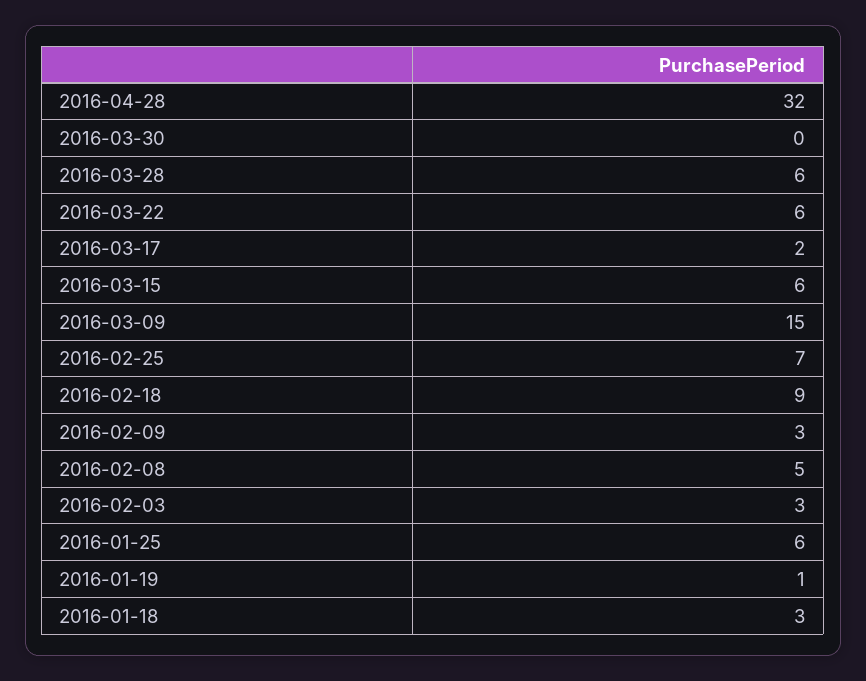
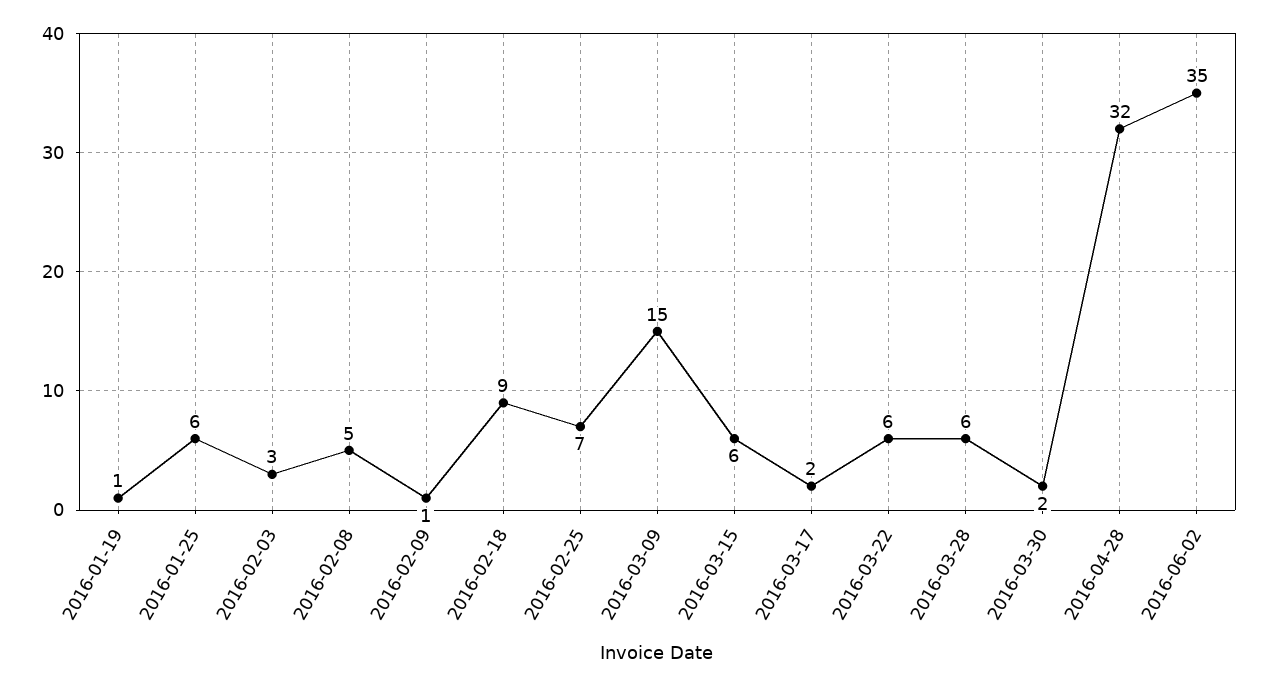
2016-03-30: 0 -> 2
2016-02-09: 3 -> 1
2016-01-18: 3 -> none
2016-06-02: none -> 35

